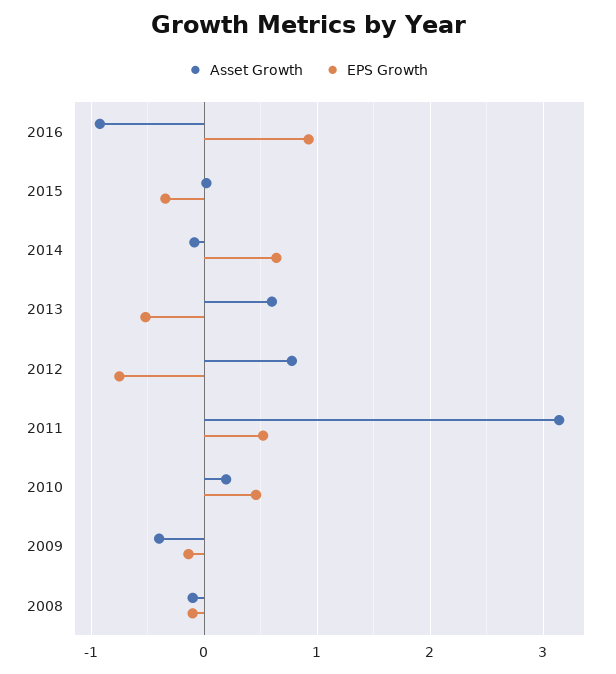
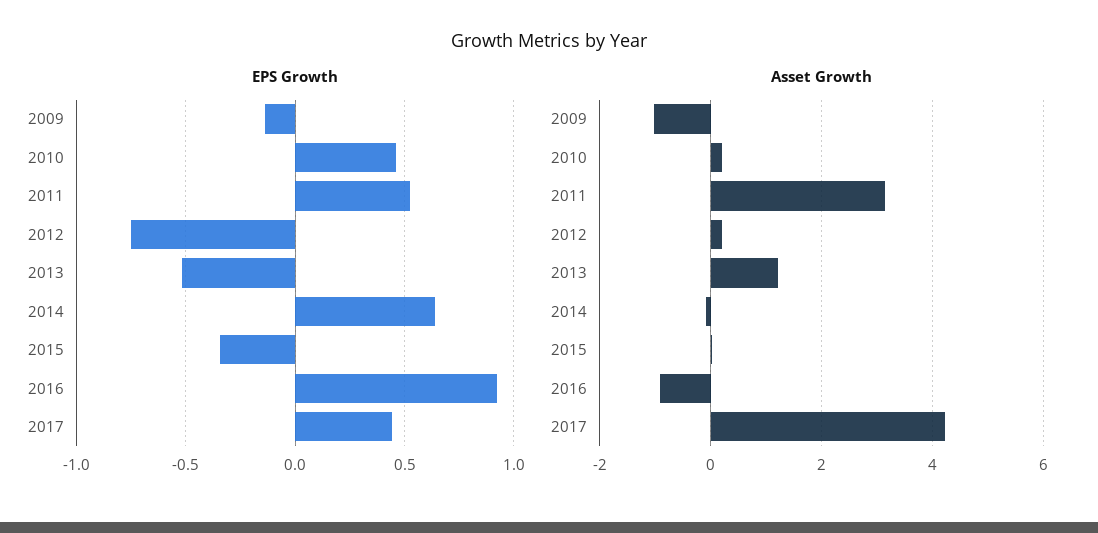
Asset Growth, 2013: 0.6 -> 1.2
Asset Growth, 2012: 0.8 -> 0.2
Asset Growth, 2009: -0.4 -> -1
Asset Growth, 2008: -0.1 -> none
EPS Growth, 2008: -0.1 -> none
EPS Growth, 2017: none -> 0.45
Asset Growth, 2017: none -> 4.2

